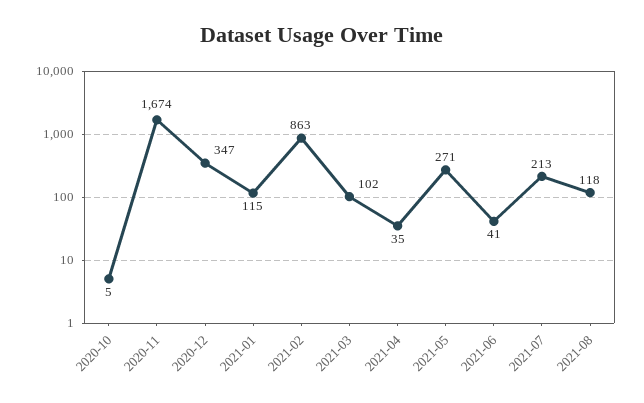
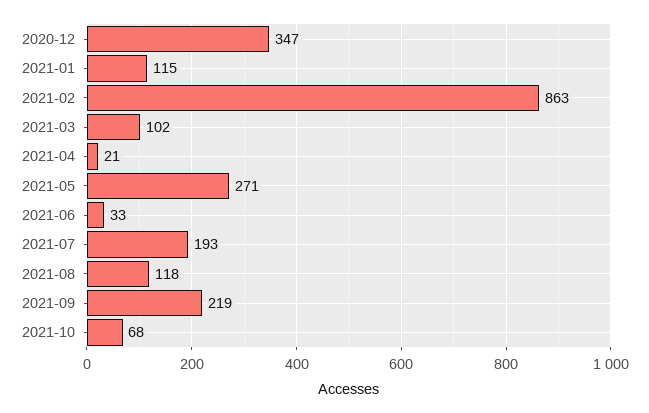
2020-10: 5 -> none
2020-11: 1674 -> none
2021-04: 35 -> 21
2021-06: 41 -> 33
2021-07: 213 -> 193
2021-09: none -> 219
2021-10: none -> 68

